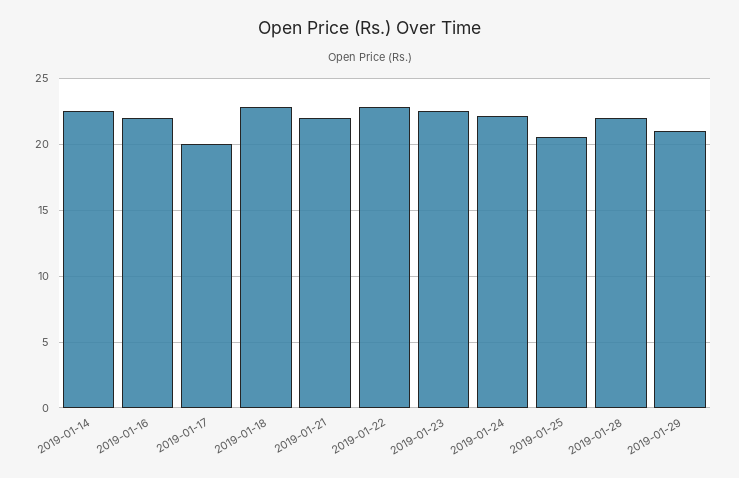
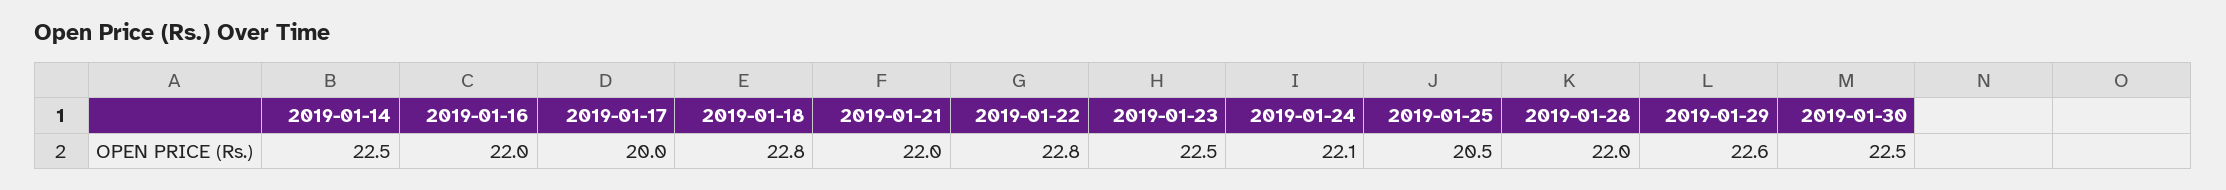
2019-01-29: 21 -> 22.6
2019-01-30: none -> 22.5

